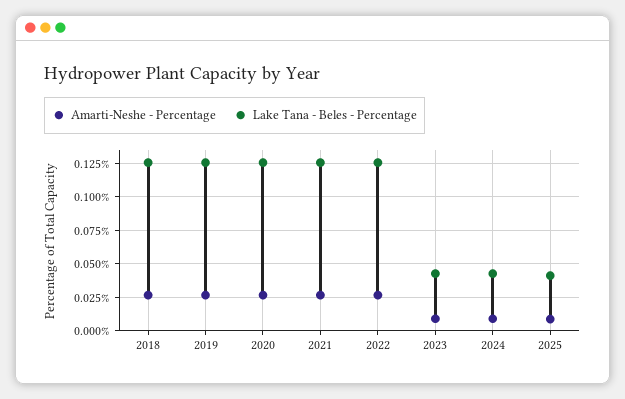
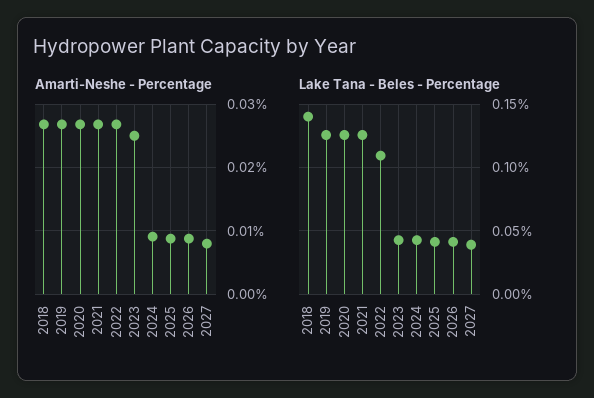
Lake Tana - Beles - Percentage, 2018: 0.125 -> 0.14
Lake Tana - Beles - Percentage, 2022: 0.125 -> 0.11
Amarti-Neshe - Percentage, 2023: 0.01 -> 0.025
Amarti-Neshe - Percentage, 2026: none -> 0.009
Amarti-Neshe - Percentage, 2027: none -> 0.008
Lake Tana - Beles - Percentage, 2026: none -> 0.04
Lake Tana - Beles - Percentage, 2027: none -> 0.04

